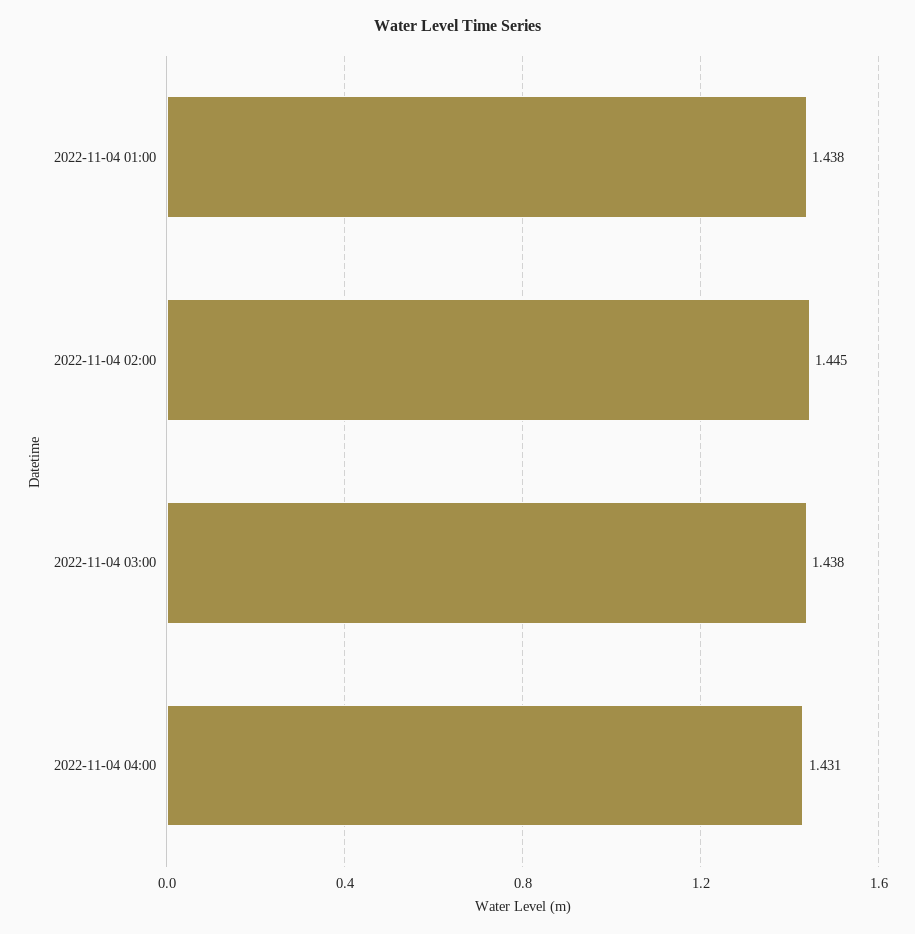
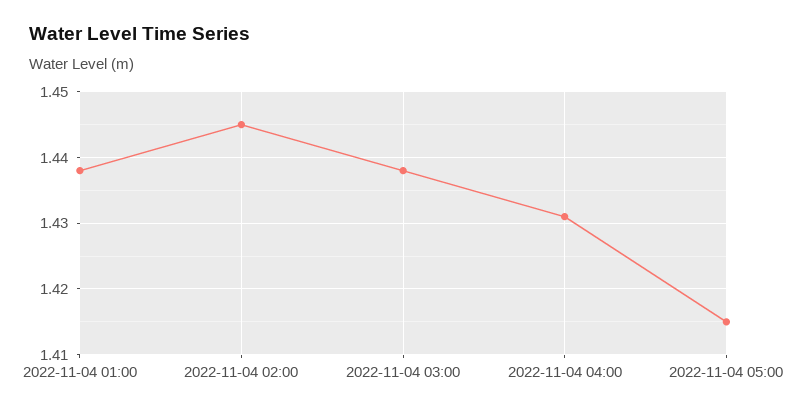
2022-11-04 05:00: none -> 1.415

